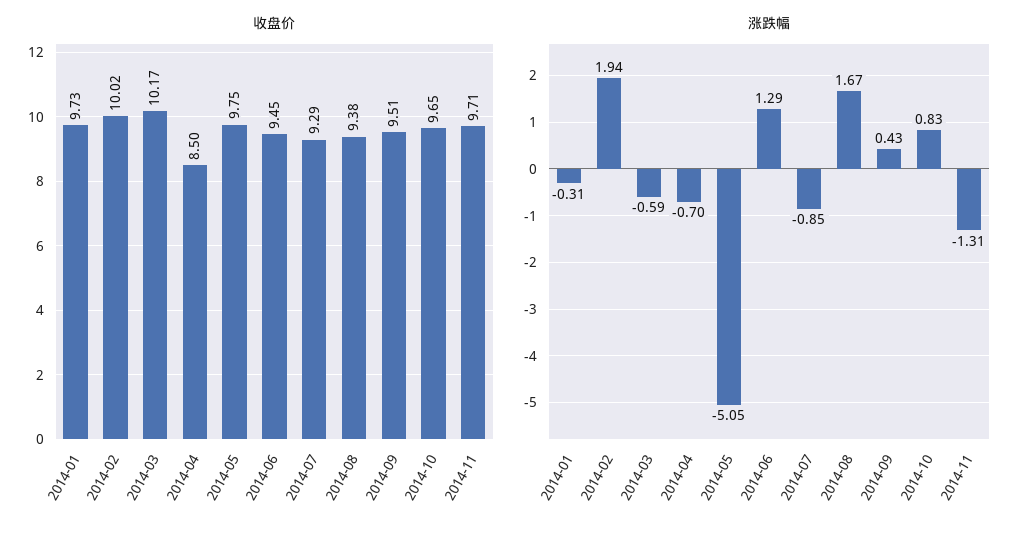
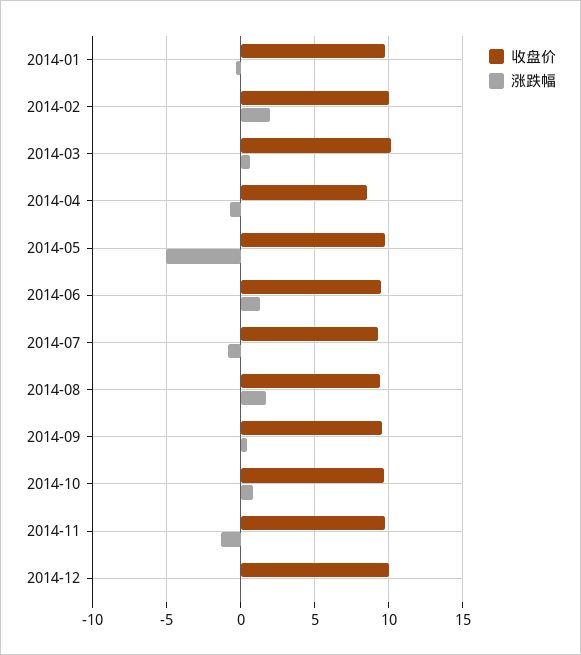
涨跌幅, 2014-03: -0.59 -> 0.5
收盘价, 2014-12: none -> 10
涨跌幅, 2014-12: none -> 0

